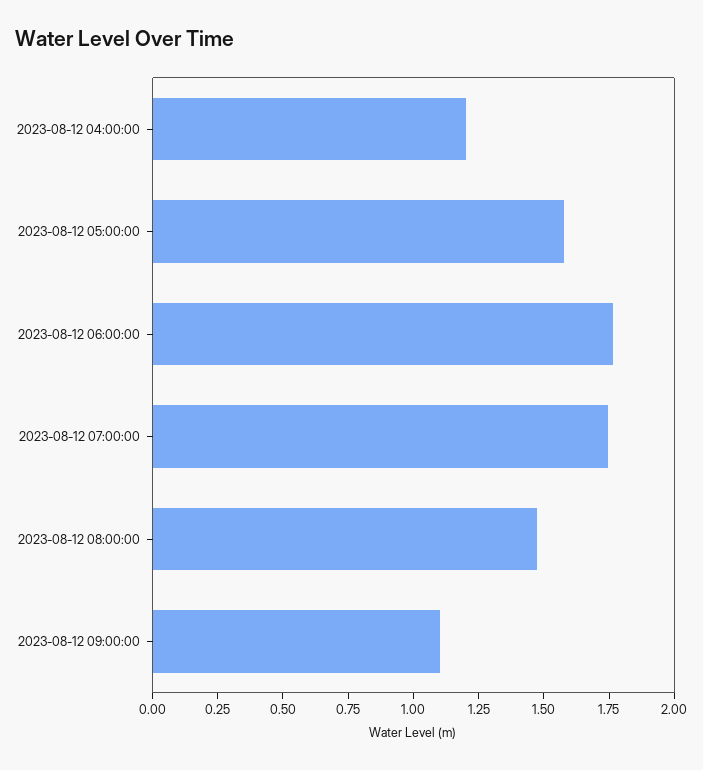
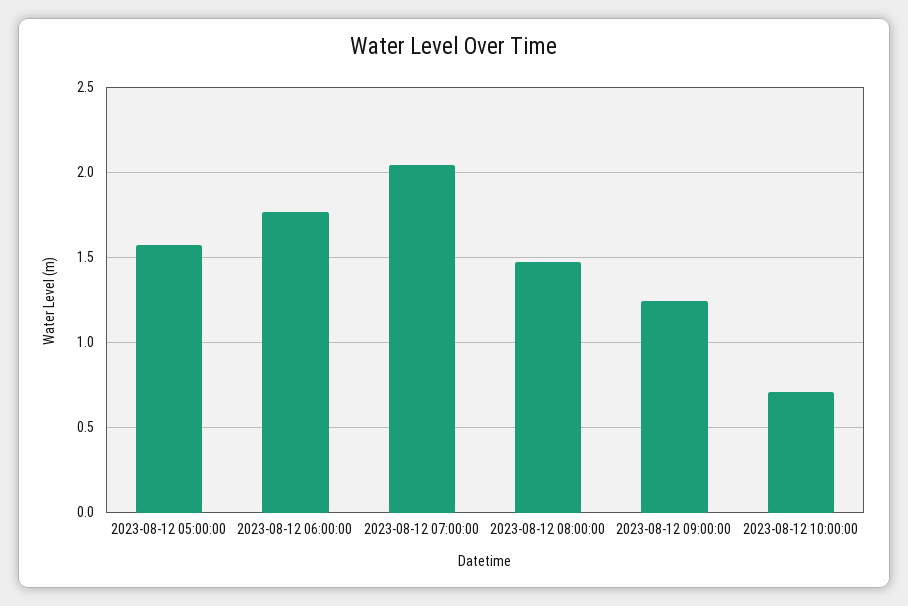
2023-08-12 04:00:00: 1.2 -> none
2023-08-12 07:00:00: 1.75 -> 2.05
2023-08-12 09:00:00: 1.1 -> 1.25
2023-08-12 10:00:00: none -> 0.7

